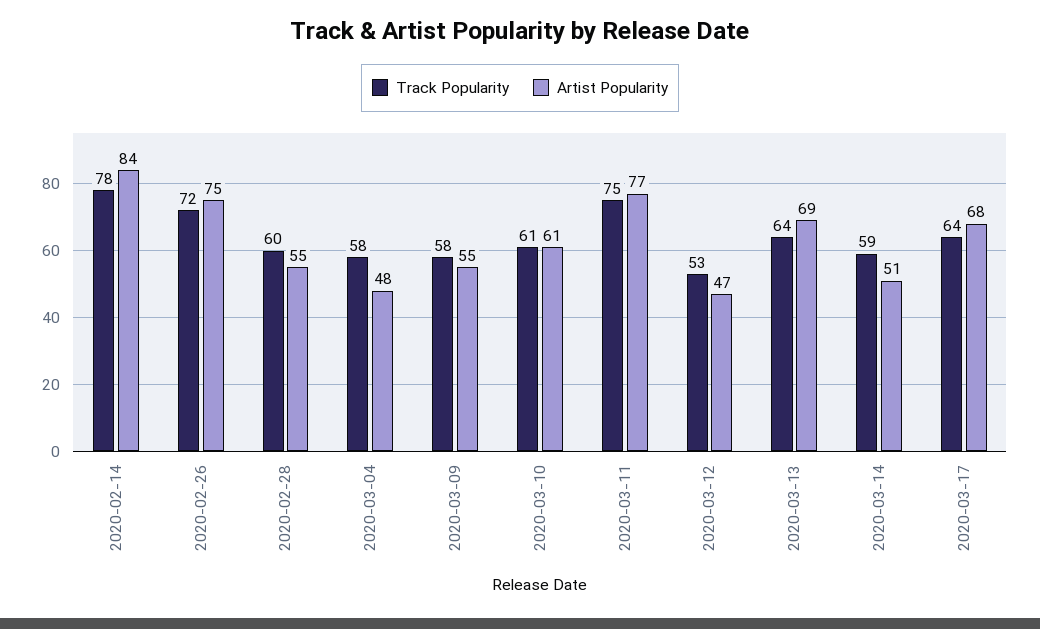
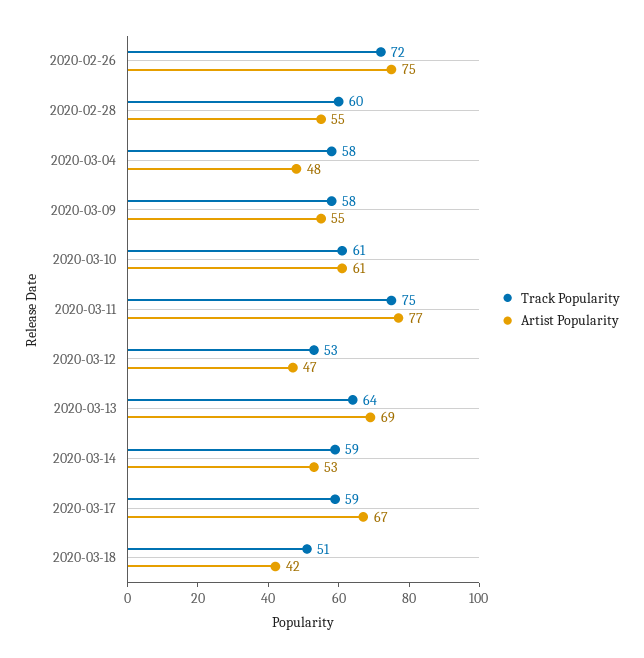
Track Popularity, 2020-02-14: 78 -> none
Artist Popularity, 2020-02-14: 84 -> none
Artist Popularity, 2020-03-14: 51 -> 53
Track Popularity, 2020-03-17: 64 -> 59
Artist Popularity, 2020-03-17: 68 -> 67
Track Popularity, 2020-03-18: none -> 51
Artist Popularity, 2020-03-18: none -> 42

